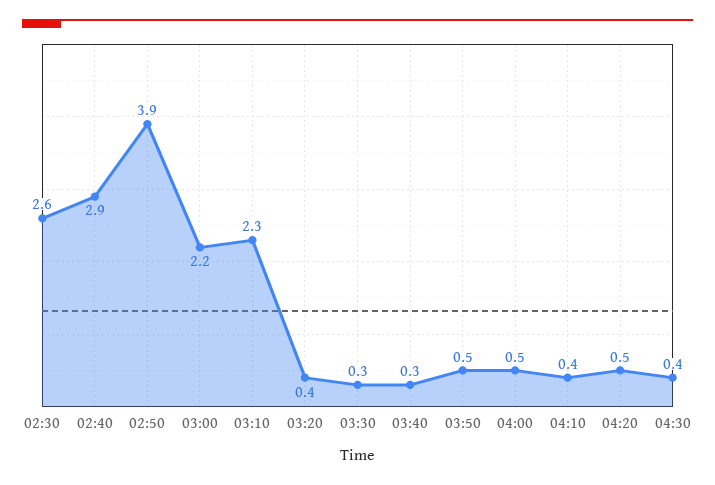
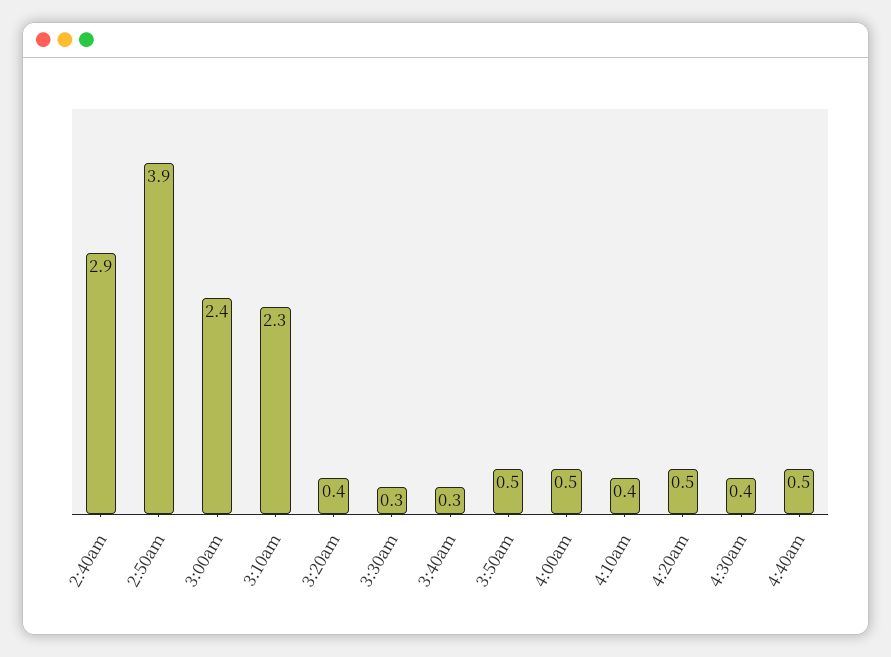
02:30: 2.6 -> none
03:00: 2.2 -> 2.4
4:40am: none -> 0.5

